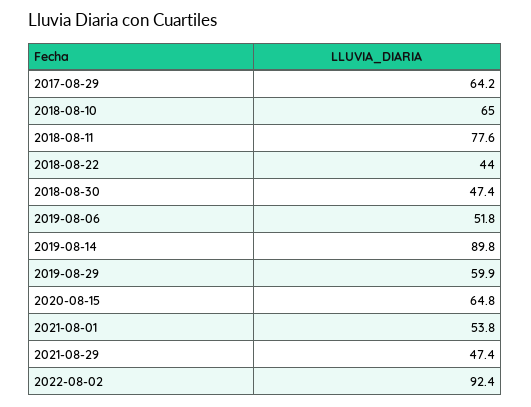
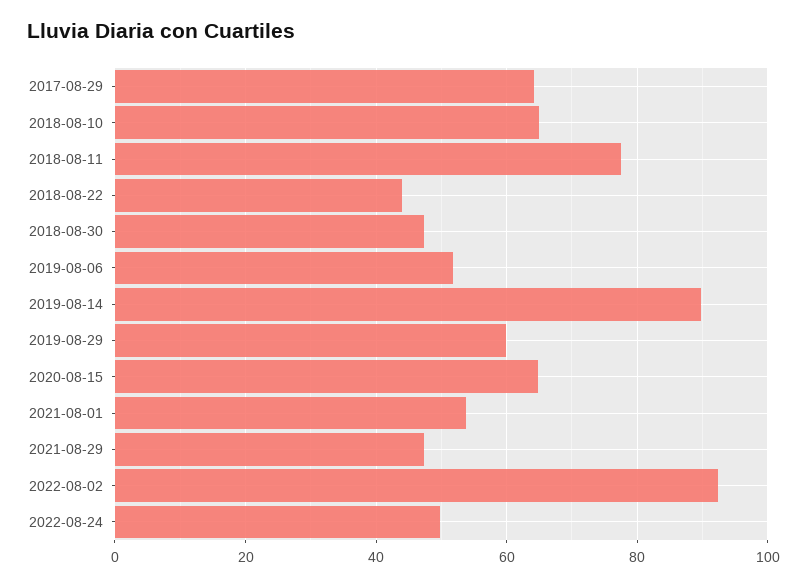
2022-08-24: none -> 50

